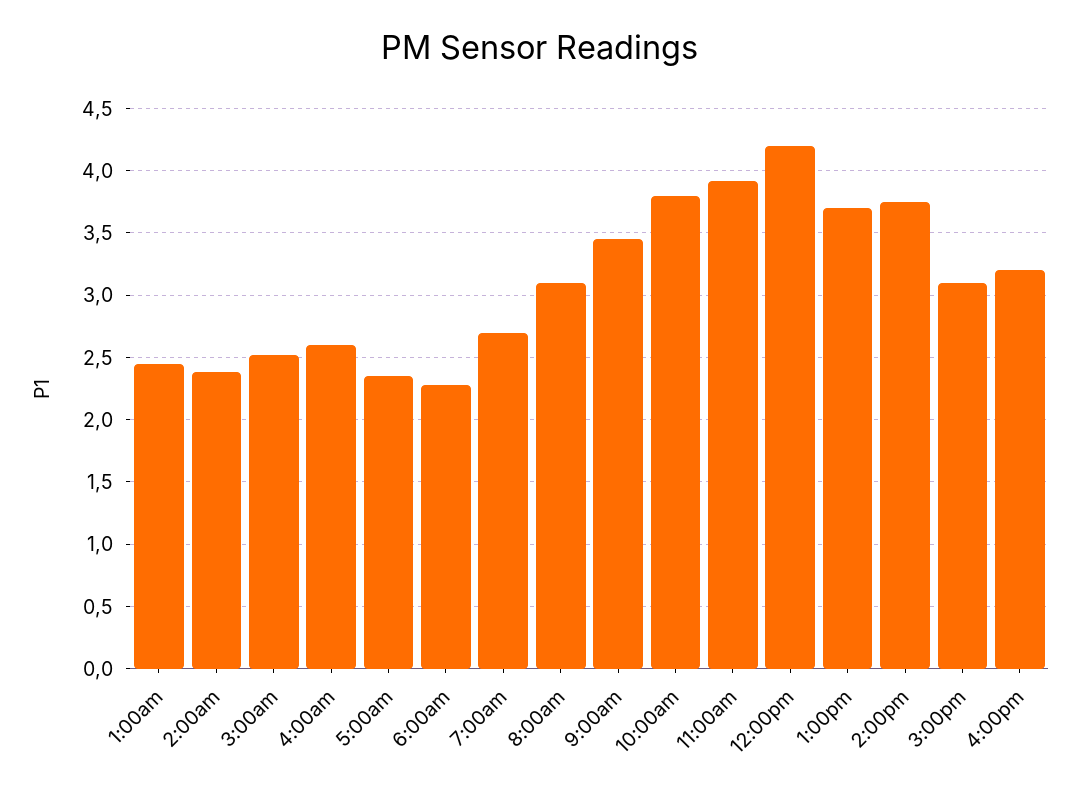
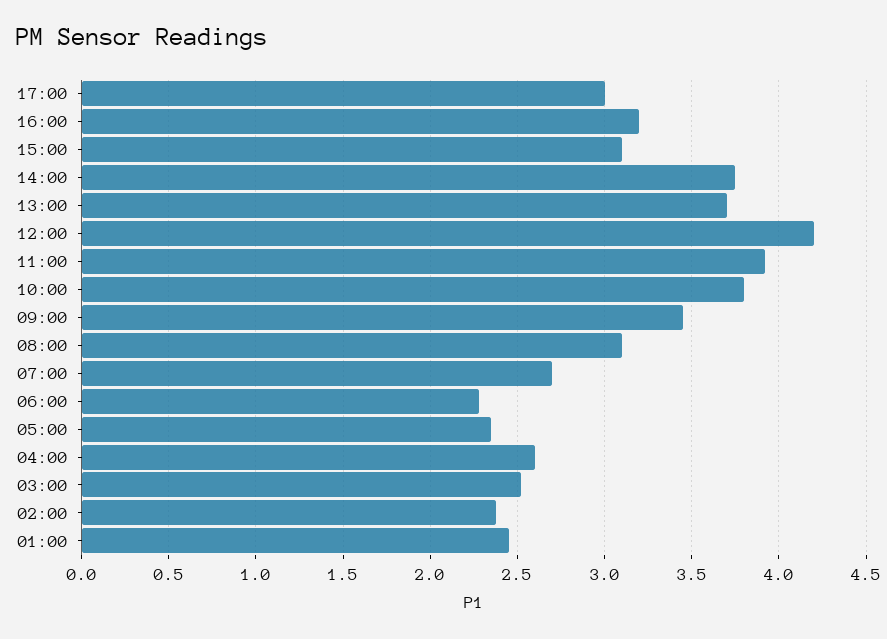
17:00: none -> 3

